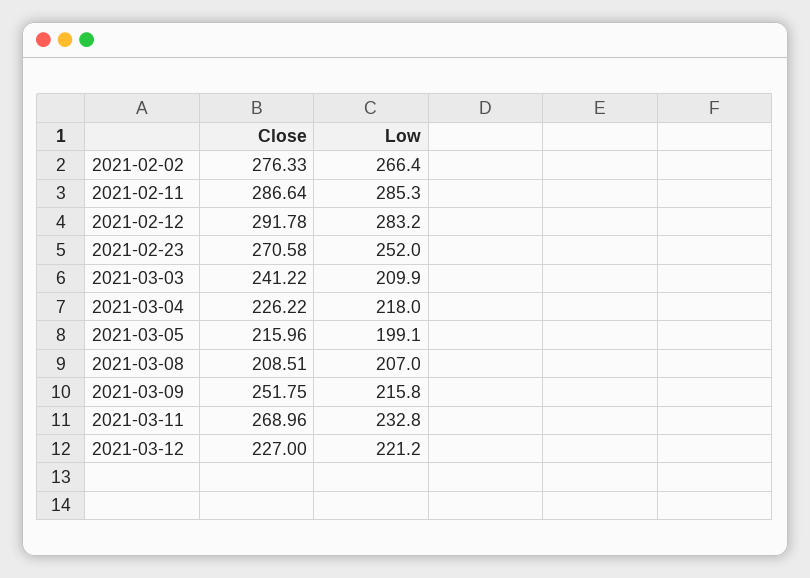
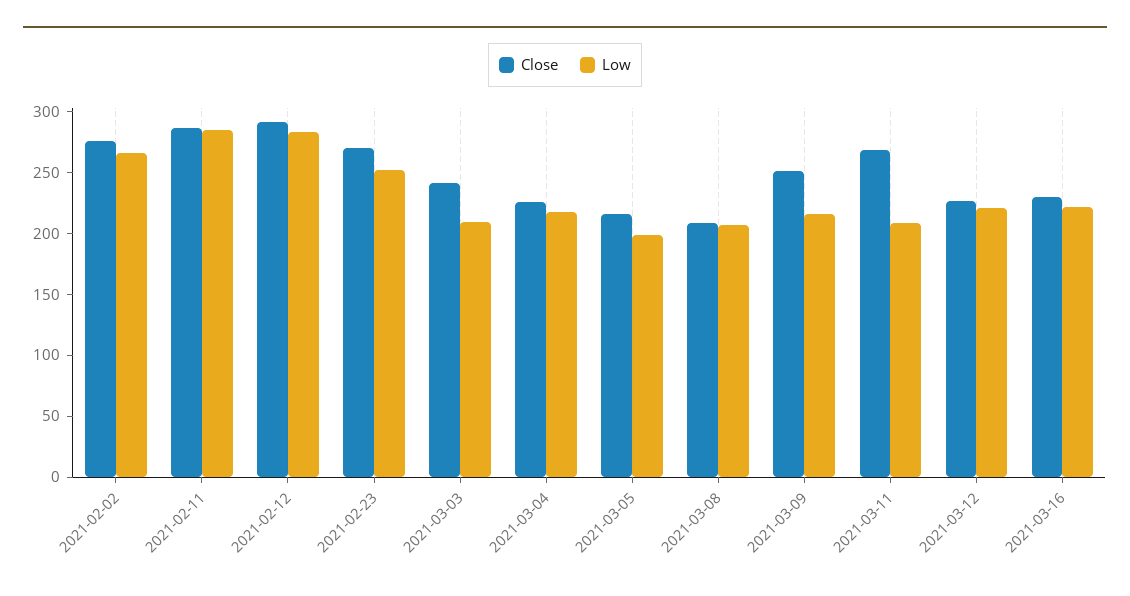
Low, 2021-03-11: 232.8 -> 210
Close, 2021-03-16: none -> 230
Low, 2021-03-16: none -> 220

